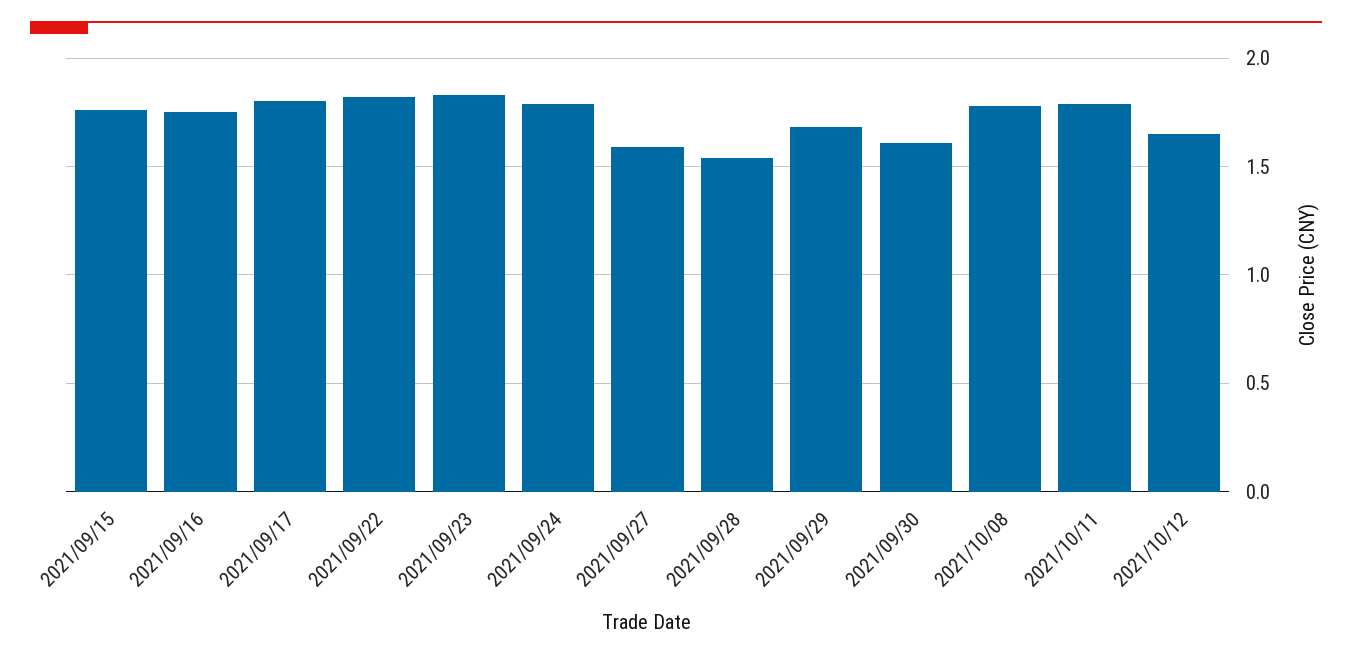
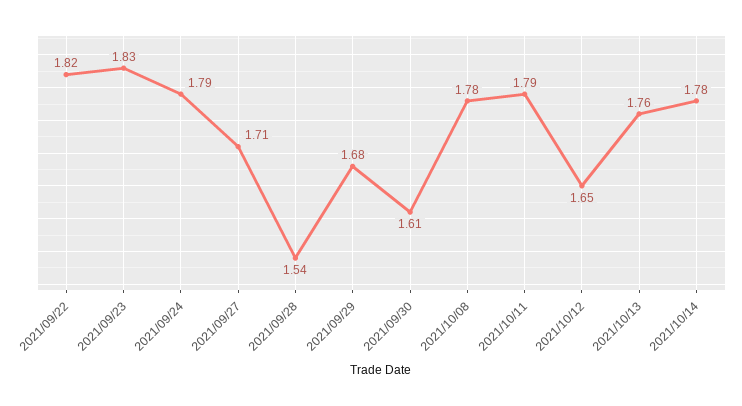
2021/09/15: 1.75 -> none
2021/09/16: 1.75 -> none
2021/09/17: 1.8 -> none
2021/09/27: 1.6 -> 1.71
2021/10/13: none -> 1.76
2021/10/14: none -> 1.78

